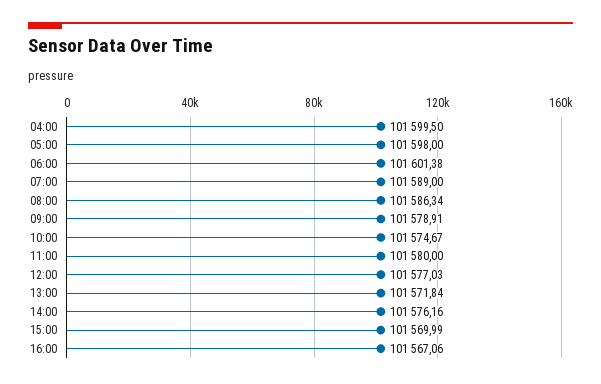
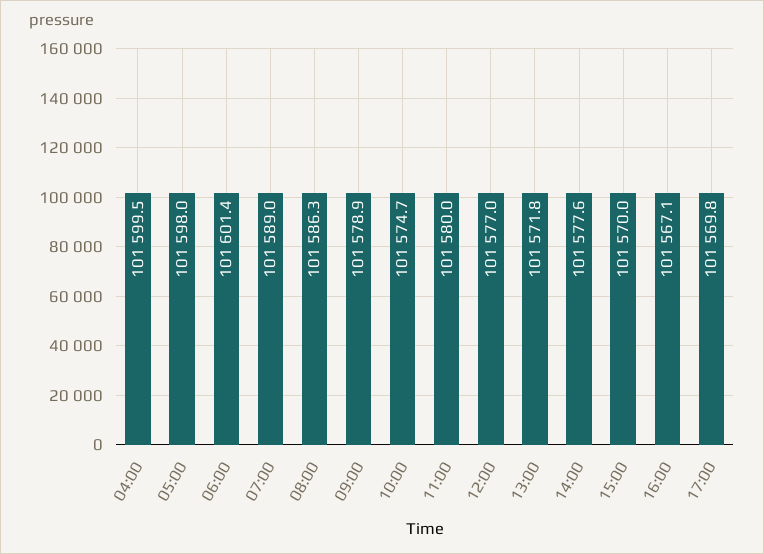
14:00: 101576.16 -> 101577.6
17:00: none -> 101569.8

